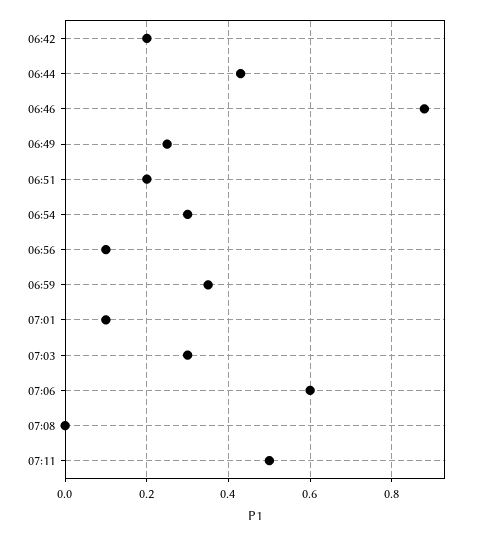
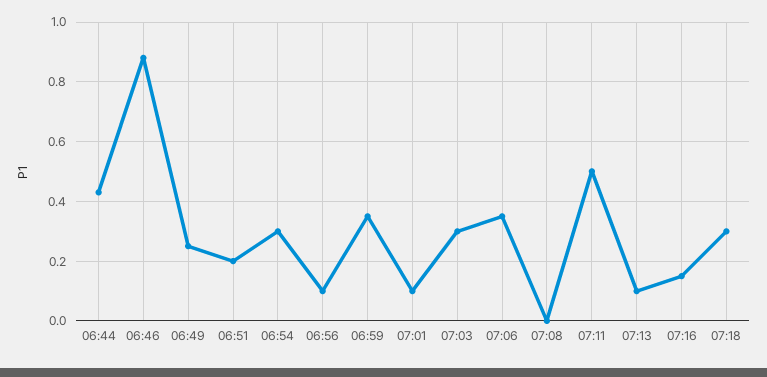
06:42: 0.2 -> none
07:06: 0.6 -> 0.35
07:13: none -> 0.1
07:16: none -> 0.15
07:18: none -> 0.3

